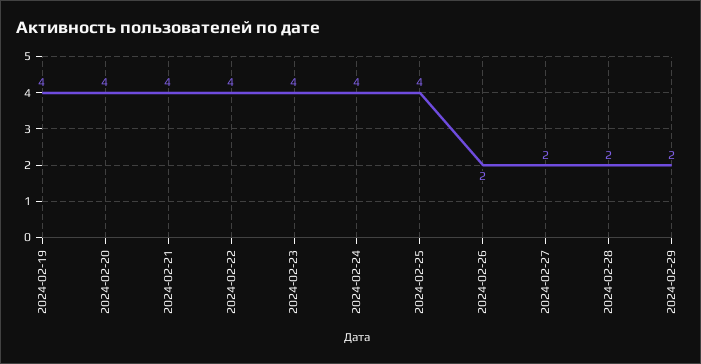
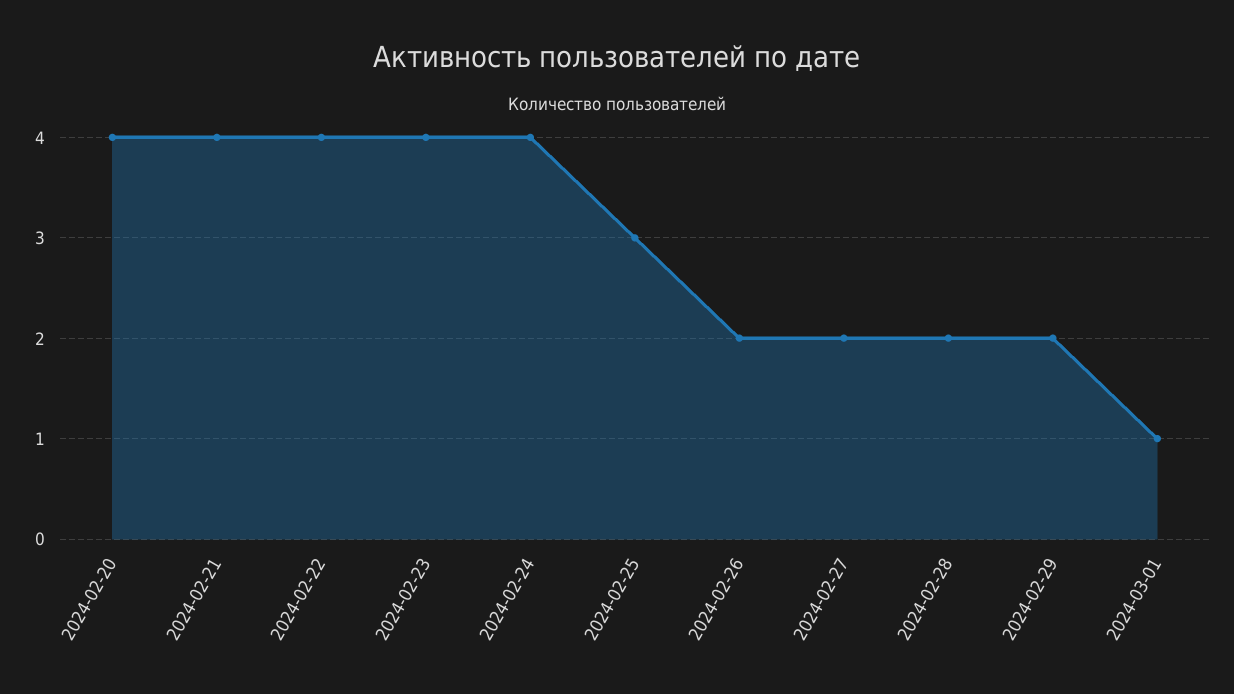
2024-02-19: 4 -> none
2024-02-25: 4 -> 3
2024-03-01: none -> 1

